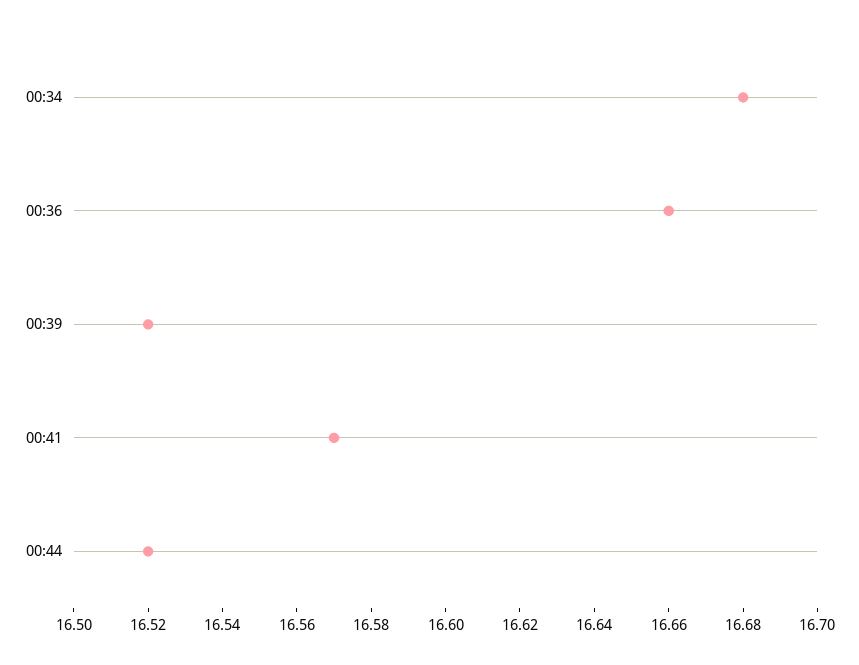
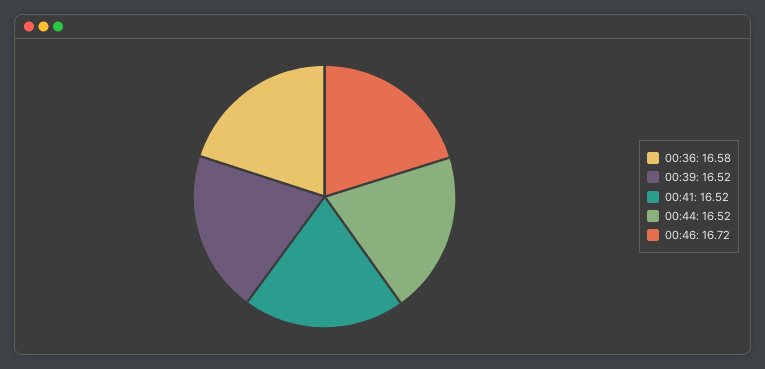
00:34: 16.68 -> none
00:36: 16.66 -> 16.58
00:41: 16.57 -> 16.52
00:46: none -> 16.72

